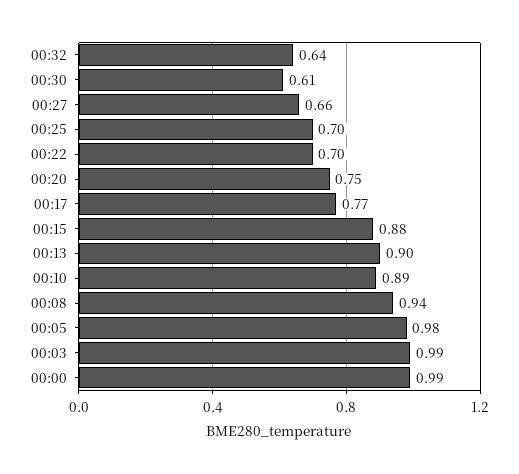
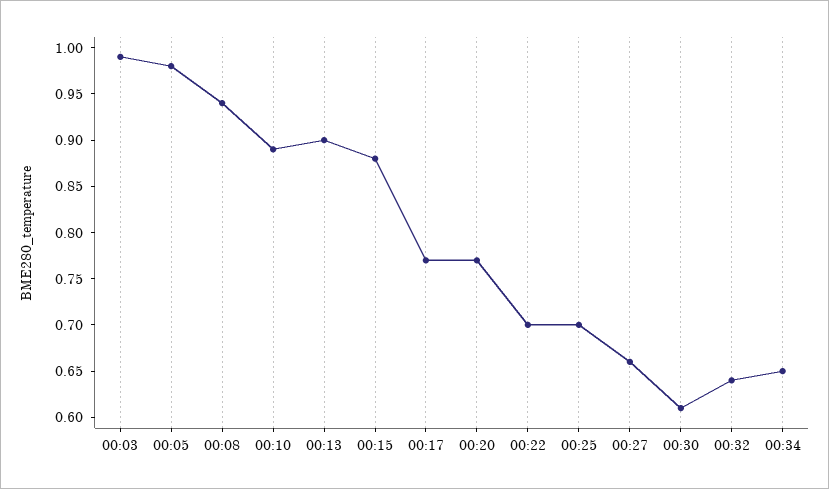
00:20: 0.75 -> 0.77
00:00: 0.99 -> none
00:34: none -> 0.65

